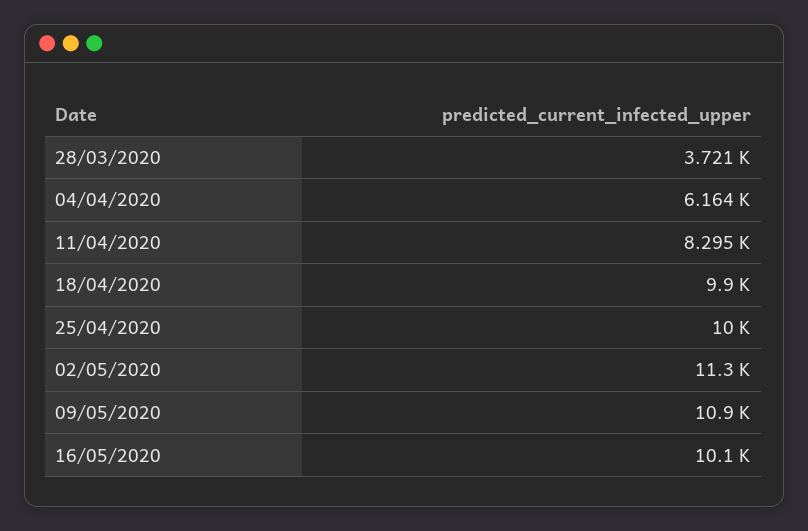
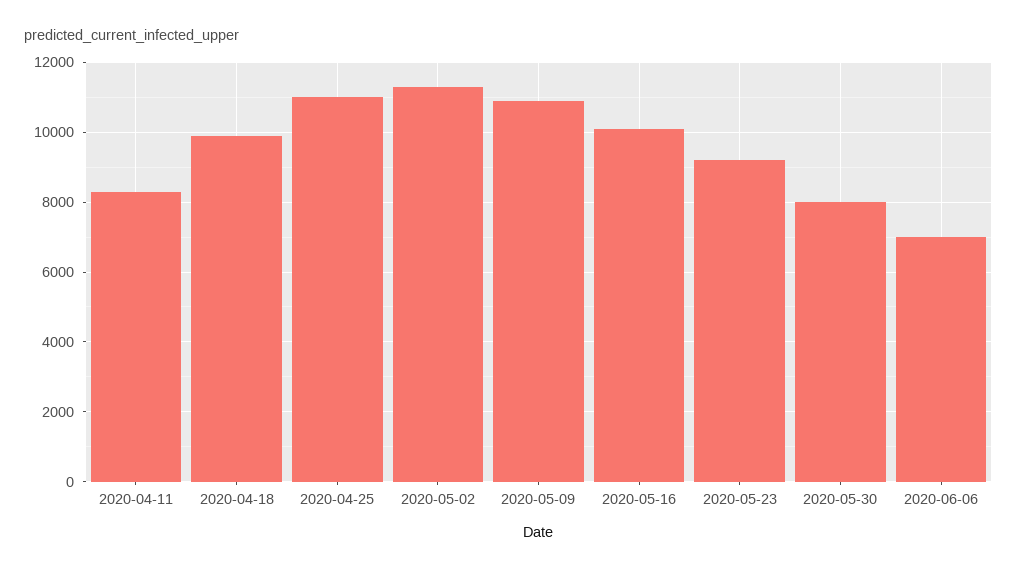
28/03/2020: 3721 -> none
04/04/2020: 6164 -> none
25/04/2020: 10000 -> 11000
2020-05-23: none -> 9200
2020-05-30: none -> 8000
2020-06-06: none -> 7000

